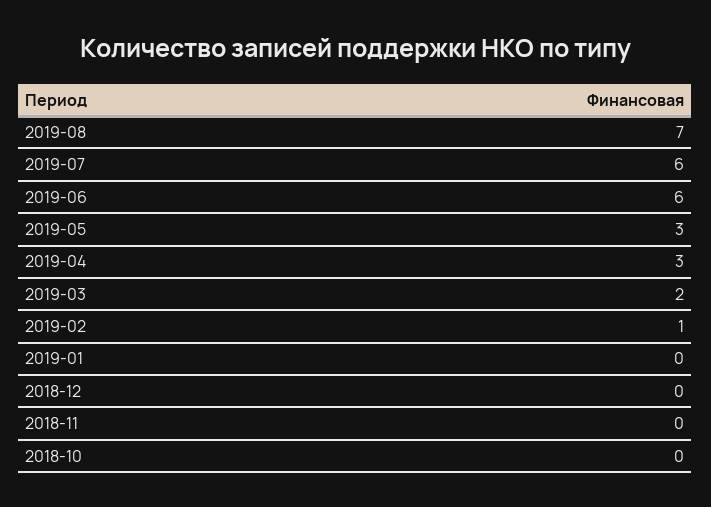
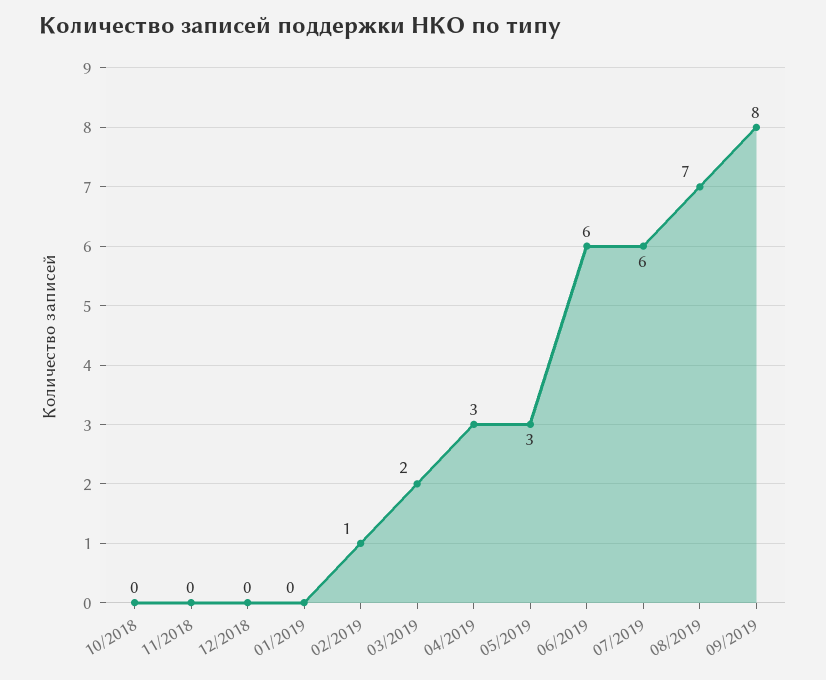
09/2019: none -> 8

